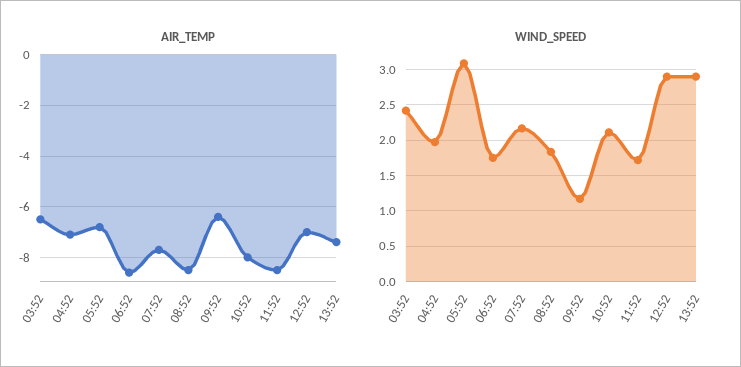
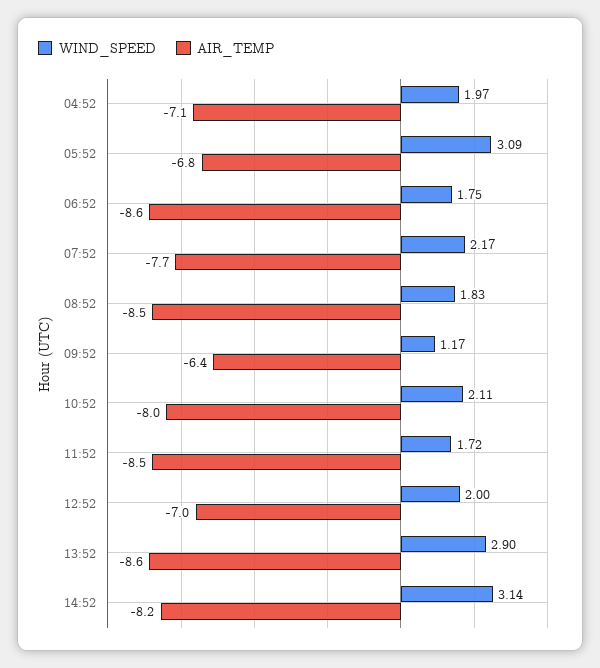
AIR_TEMP, 03:52: -6.5 -> none
AIR_TEMP, 13:52: -7.5 -> -8.6
WIND_SPEED, 03:52: 2.4 -> none
WIND_SPEED, 12:52: 2.9 -> 2
WIND_SPEED, 14:52: none -> 3.14
AIR_TEMP, 14:52: none -> -8.2

